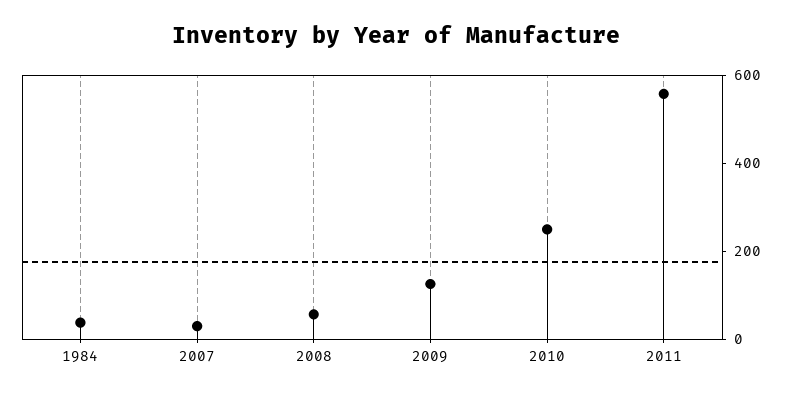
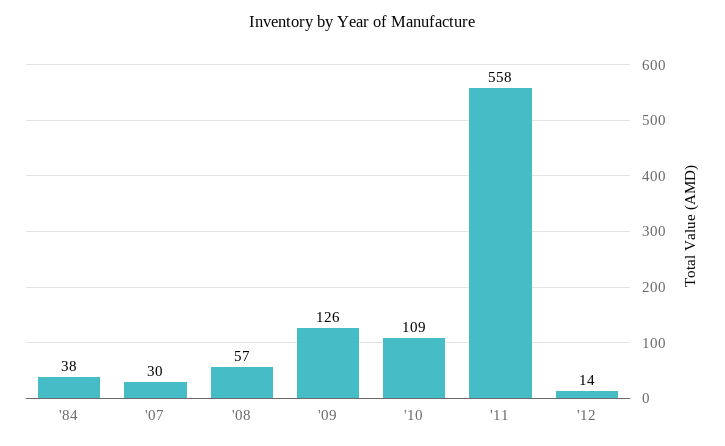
2010: 250 -> 109
'12: none -> 14

